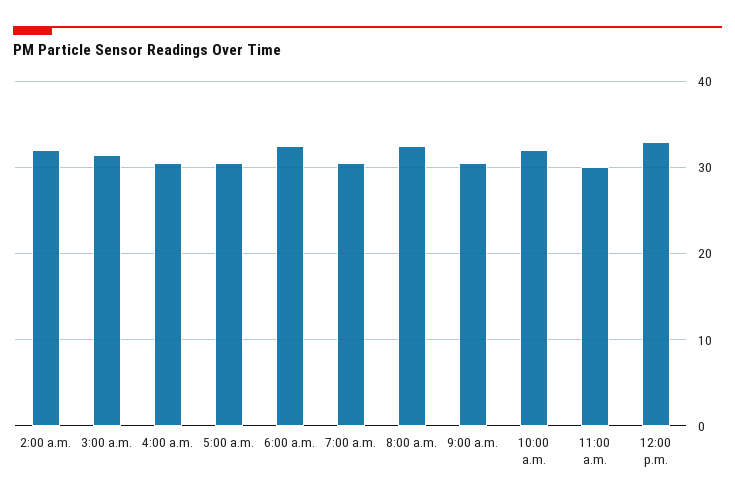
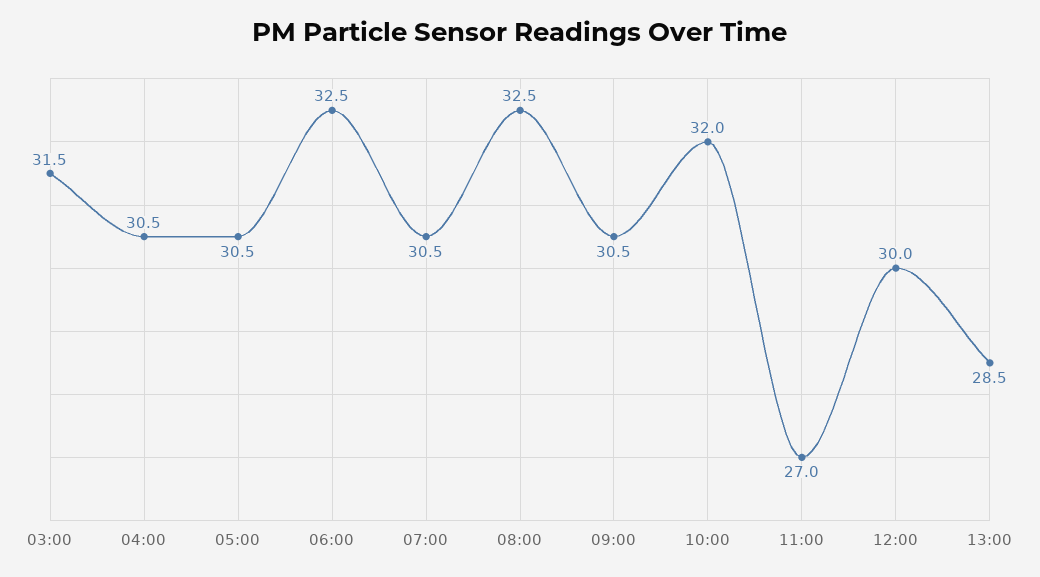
2:00 a.m.: 32 -> none
11:00 a.m.: 30 -> 27
12:00 p.m.: 33 -> 30
13:00: none -> 28.5

